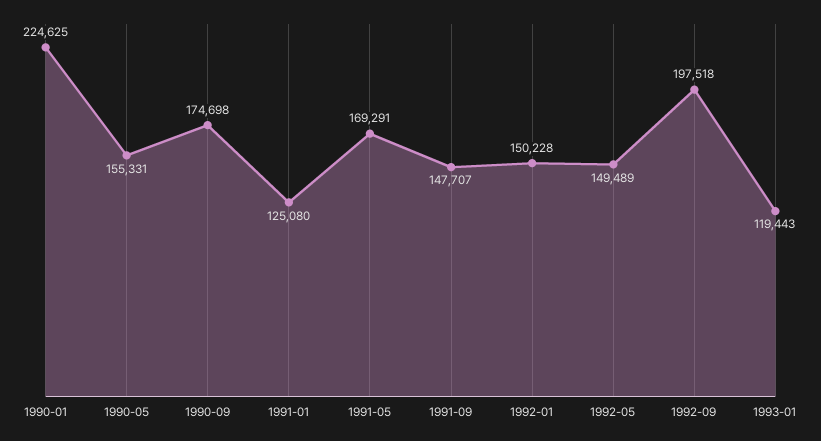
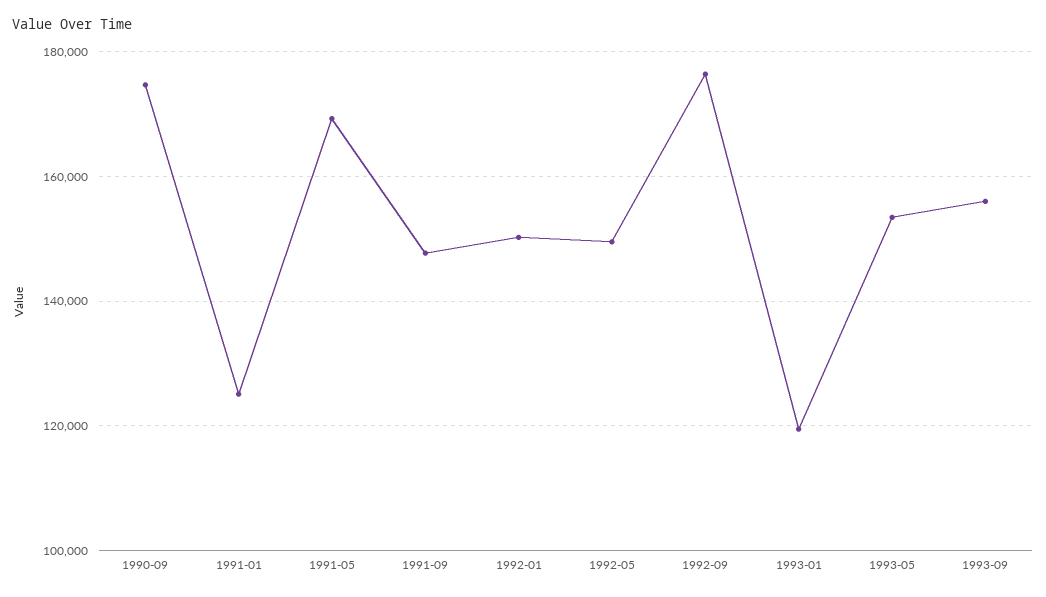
1990-01: 224625 -> none
1990-05: 155331 -> none
1992-09: 197518 -> 176000
1993-05: none -> 154000
1993-09: none -> 156000

